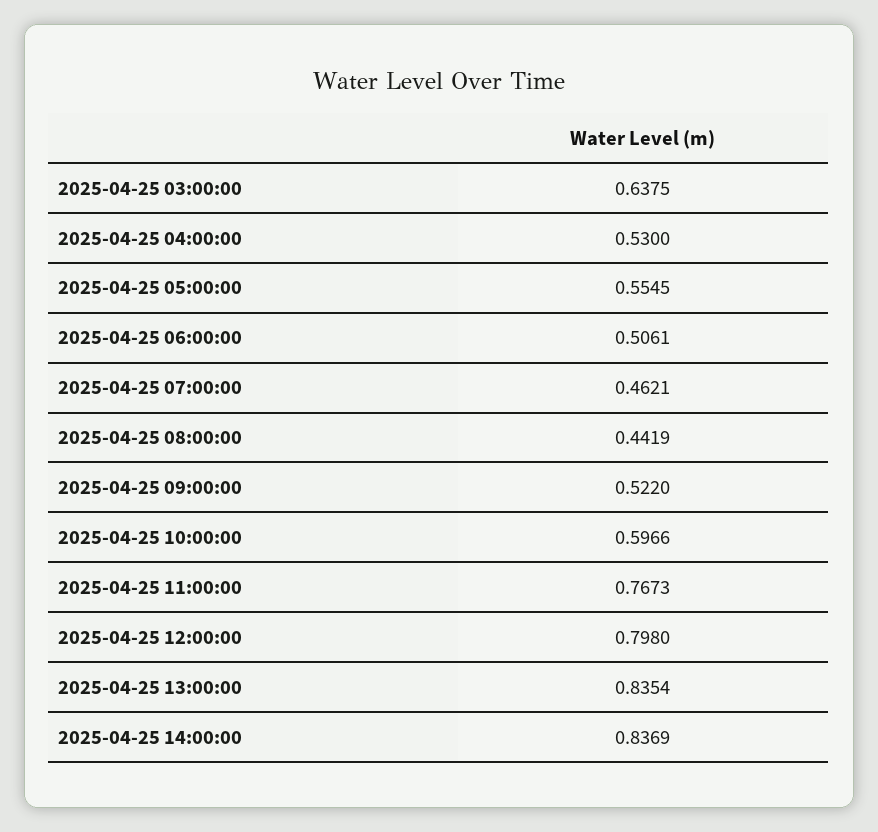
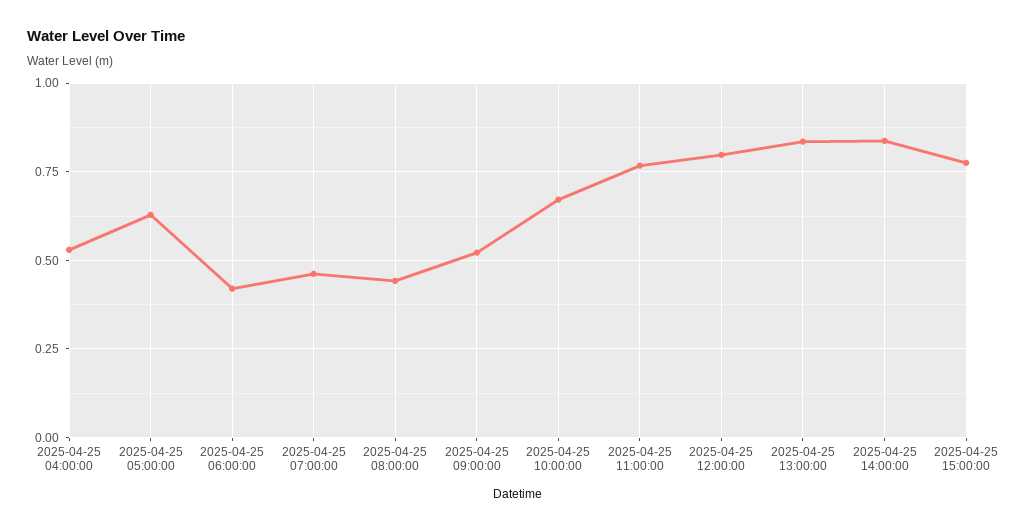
2025-04-25 03:00:00: 0.6375 -> none
2025-04-25 05:00:00: 0.5545 -> 0.625
2025-04-25 06:00:00: 0.5061 -> 0.425
2025-04-25 10:00:00: 0.5966 -> 0.675
2025-04-25 15:00:00: none -> 0.775

